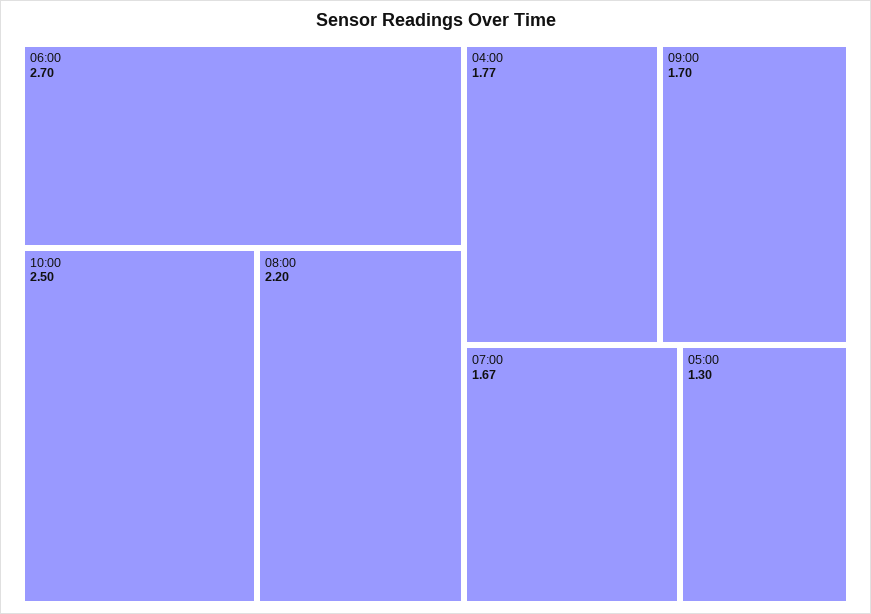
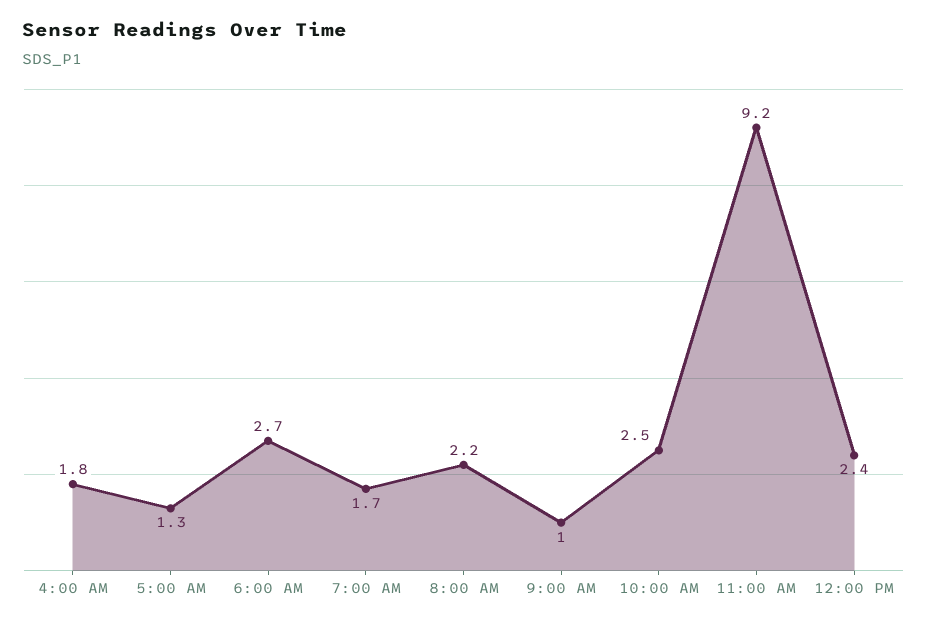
09:00: 1.7 -> 1
11:00 AM: none -> 9.2
12:00 PM: none -> 2.4

